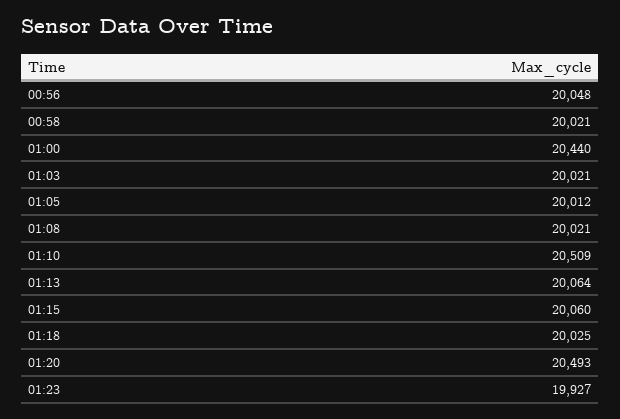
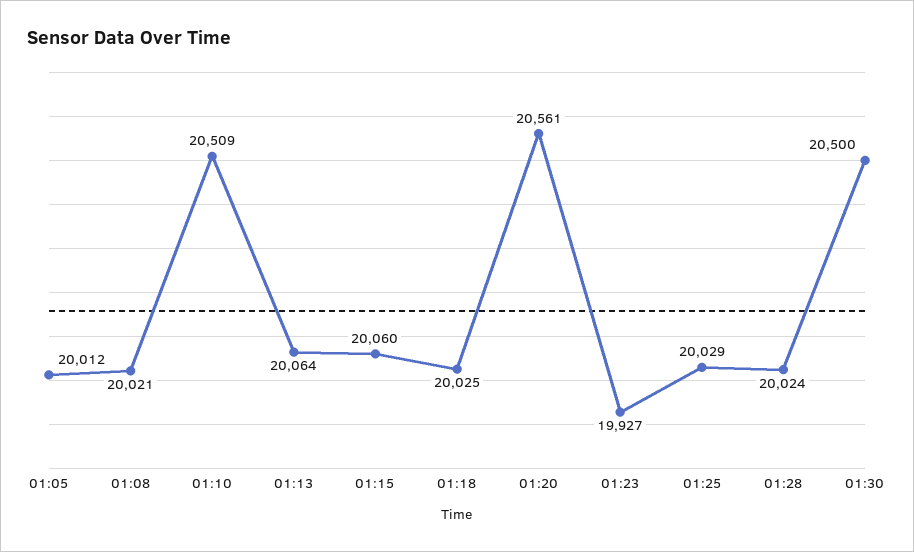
00:56: 20048 -> none
00:58: 20021 -> none
01:00: 20440 -> none
01:03: 20021 -> none
01:20: 20493 -> 20561
01:25: none -> 20029
01:28: none -> 20024
01:30: none -> 20500

